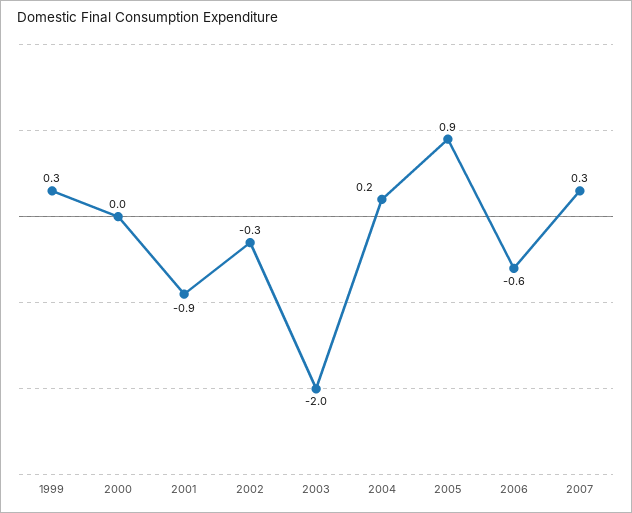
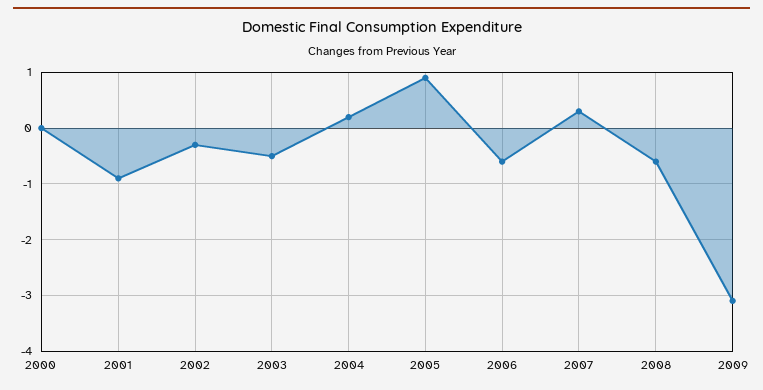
1999: 0.3 -> none
2003: -2 -> -0.5
2008: none -> -0.5
2009: none -> -3

